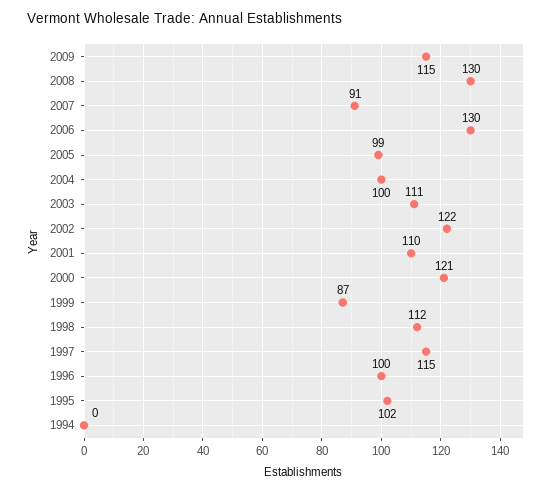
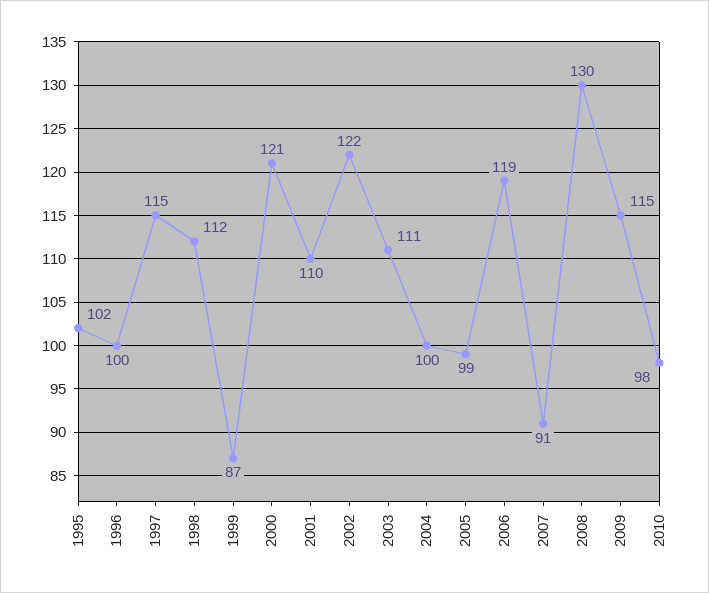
2006: 130 -> 119
1994: 0 -> none
2010: none -> 98

